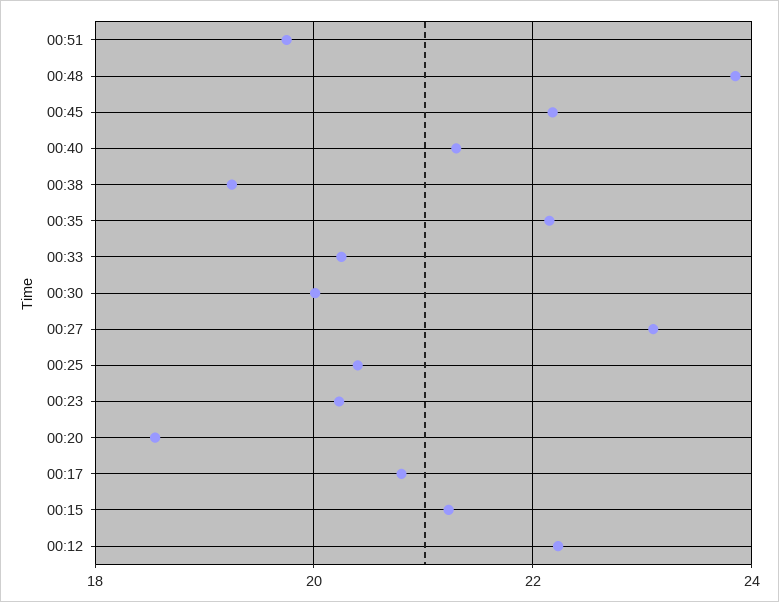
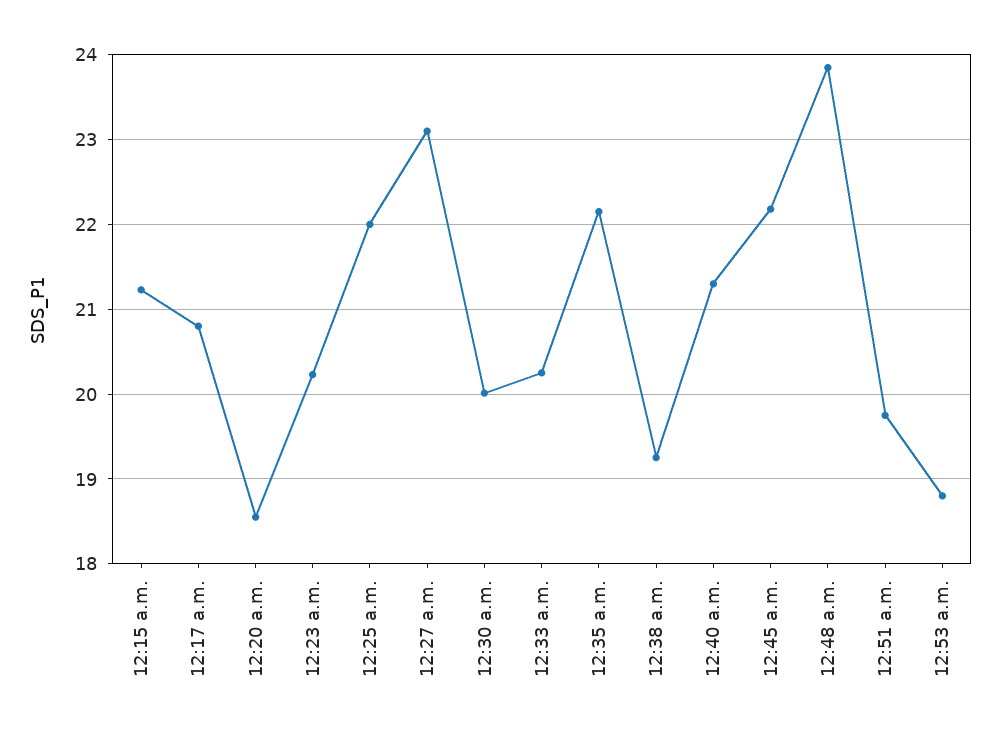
00:25: 20.4 -> 22
00:12: 22.2 -> none
12:53 a.m.: none -> 18.8

